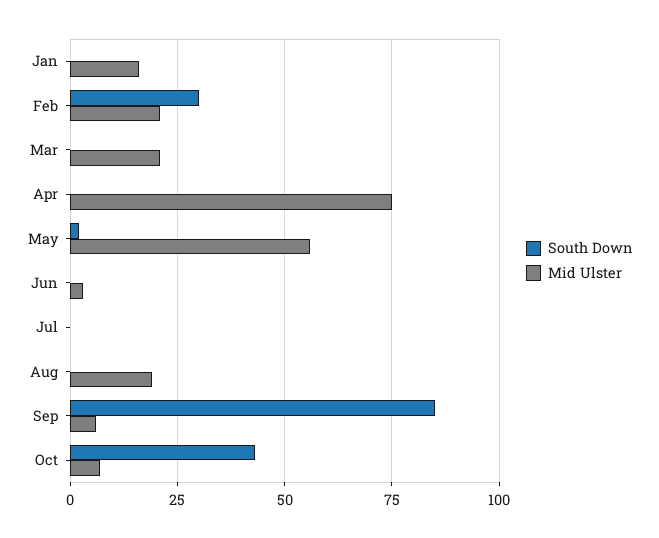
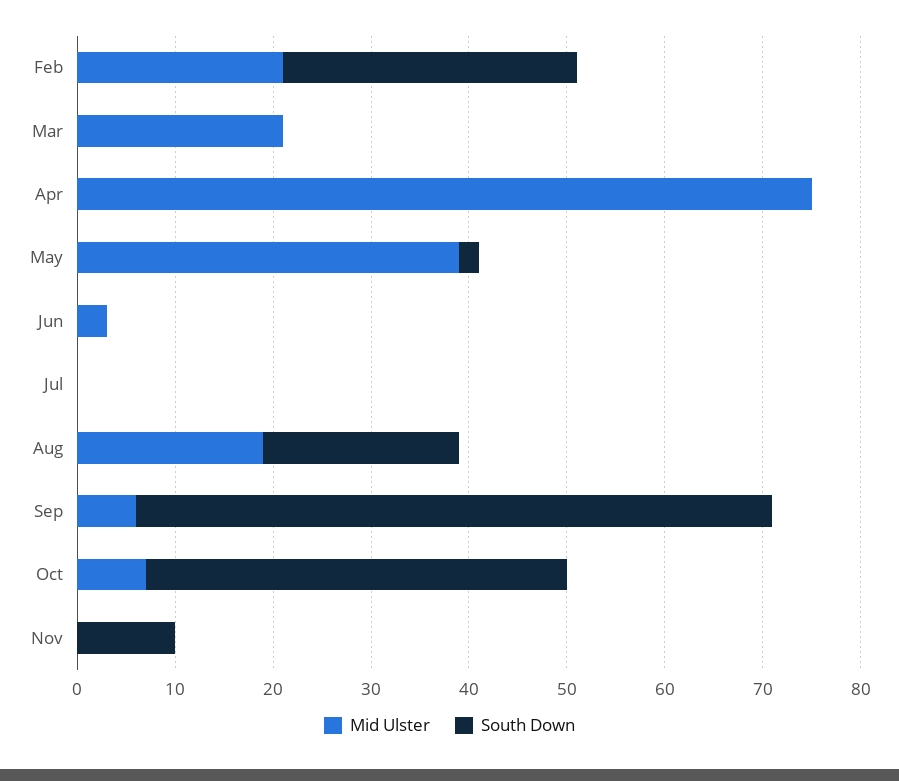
South Down, Jan: 0 -> none
Mid Ulster, Jan: 15 -> none
Mid Ulster, May: 55 -> 39
South Down, Aug: 0 -> 20
South Down, Sep: 85 -> 65
Mid Ulster, Nov: none -> 0
South Down, Nov: none -> 10

